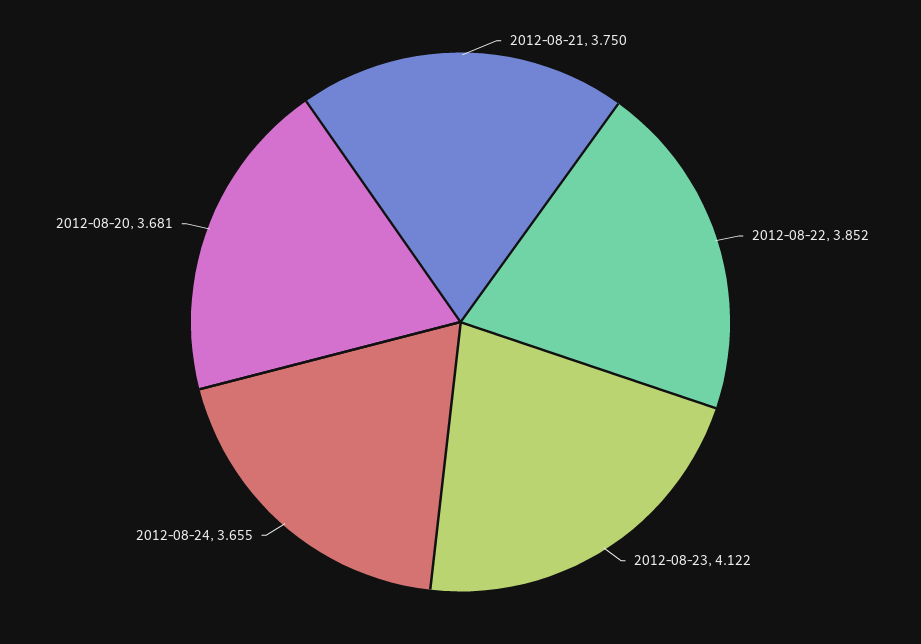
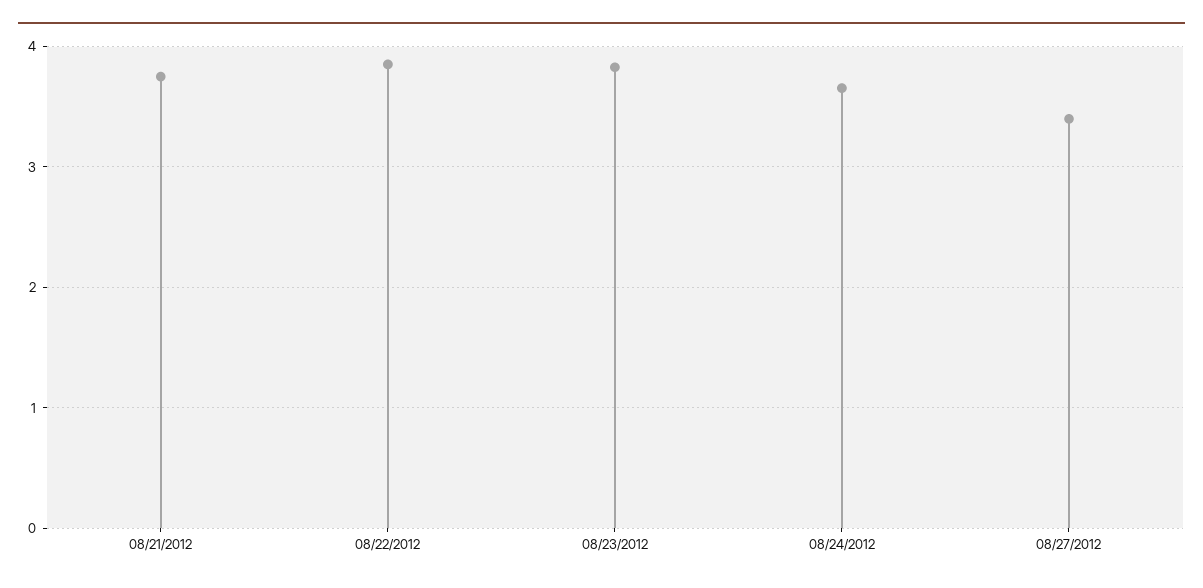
2012-08-23: 4.122 -> 3.8
2012-08-20: 3.681 -> none
08/27/2012: none -> 3.4

